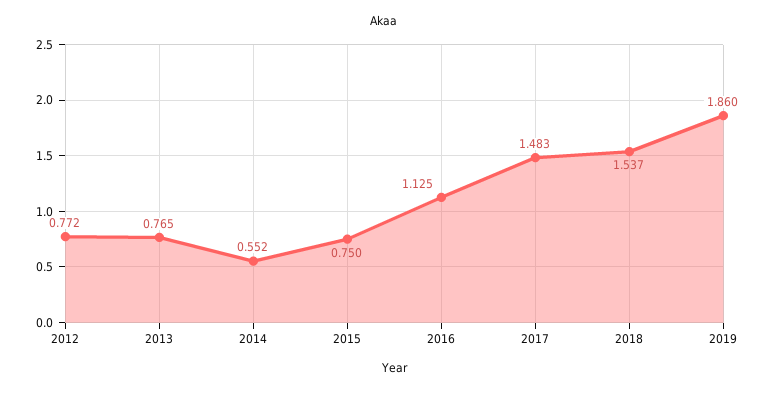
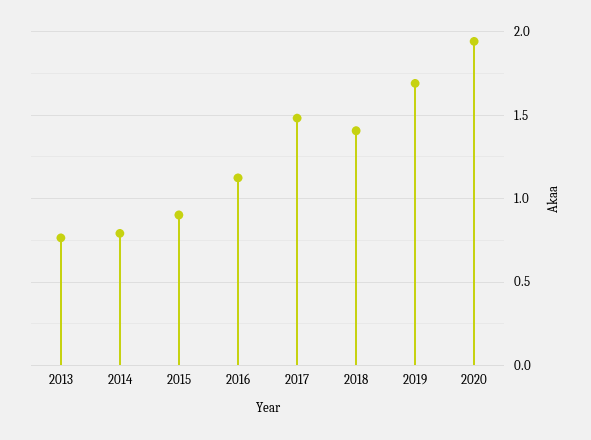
2012: 0.772 -> none
2014: 0.552 -> 0.8
2015: 0.75 -> 0.9
2018: 1.537 -> 1.4
2019: 1.86 -> 1.7
2020: none -> 1.95

